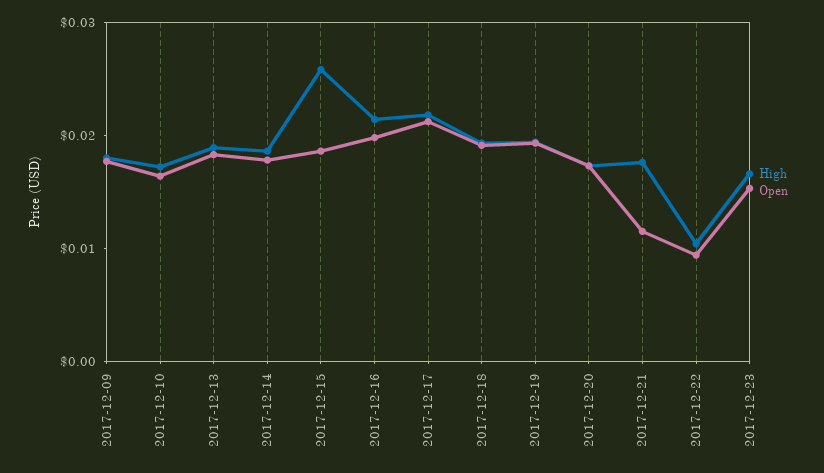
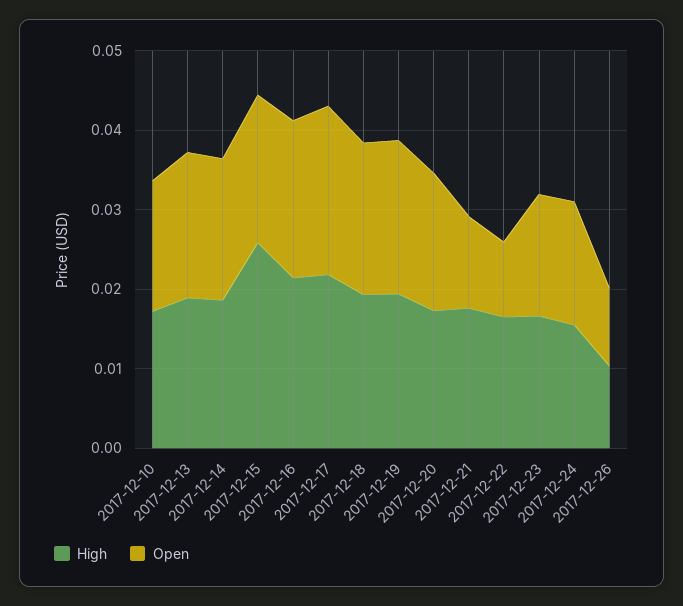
High, 2017-12-09: 0.018 -> none
Open, 2017-12-09: 0.018 -> none
High, 2017-12-22: 0.01 -> 0.016
High, 2017-12-24: none -> 0.016
Open, 2017-12-24: none -> 0.016
High, 2017-12-26: none -> 0.01
Open, 2017-12-26: none -> 0.01

